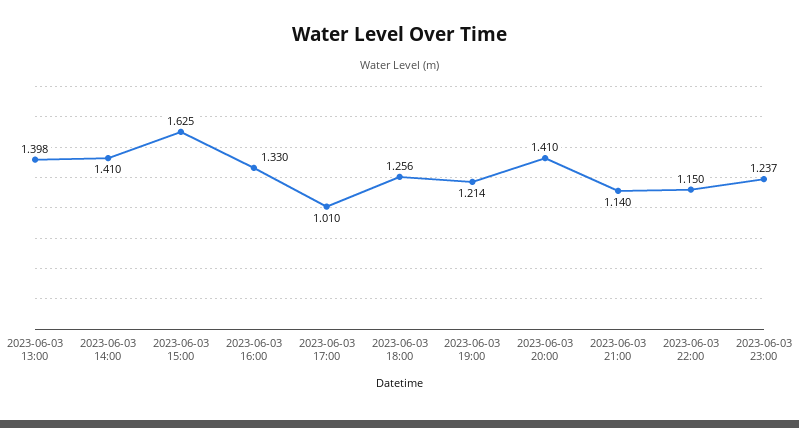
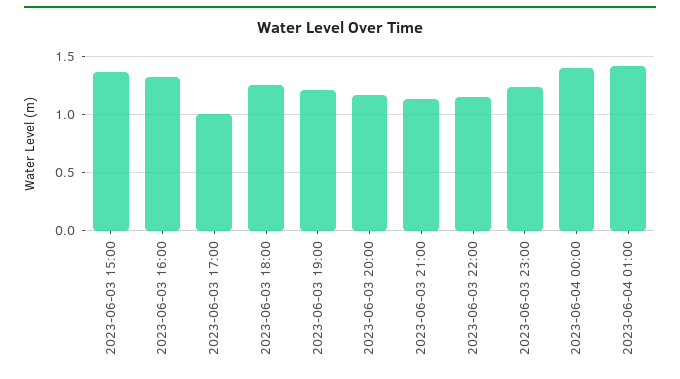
2023-06-03 13:00: 1.398 -> none
2023-06-03 14:00: 1.41 -> none
2023-06-03 15:00: 1.625 -> 1.4
2023-06-03 20:00: 1.41 -> 1.2
2023-06-04 00:00: none -> 1.4
2023-06-04 01:00: none -> 1.4

